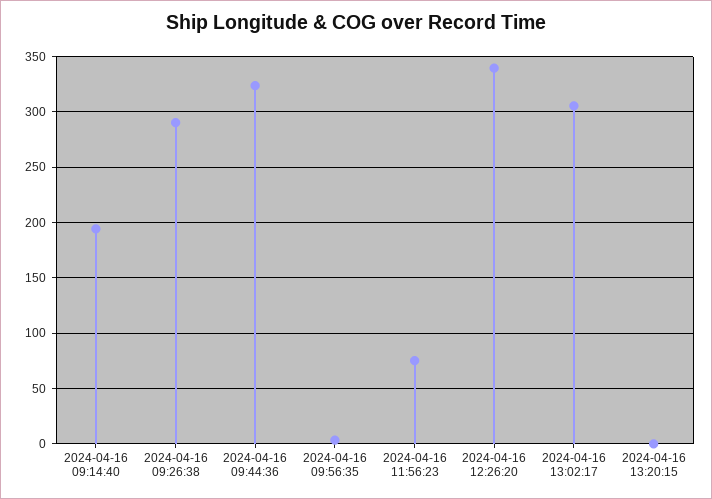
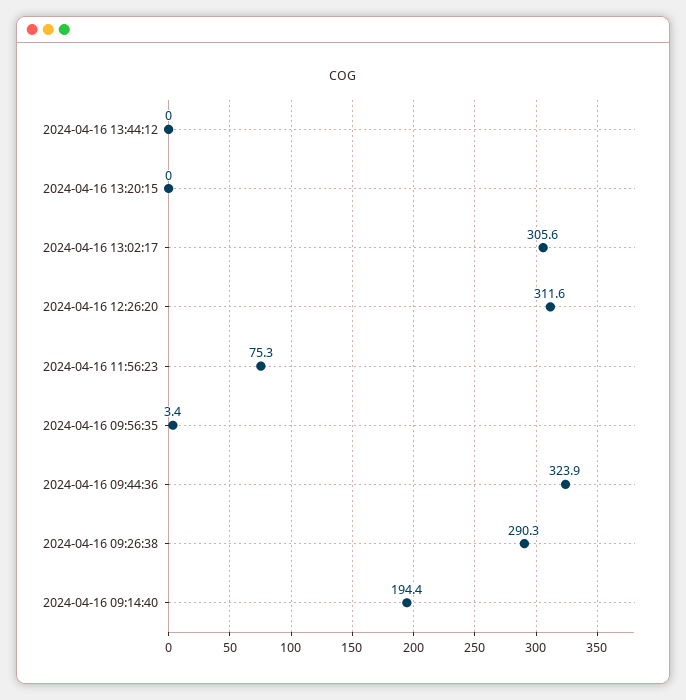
2024-04-16 12:26:20: 340 -> 311.6
2024-04-16 13:44:12: none -> 0

